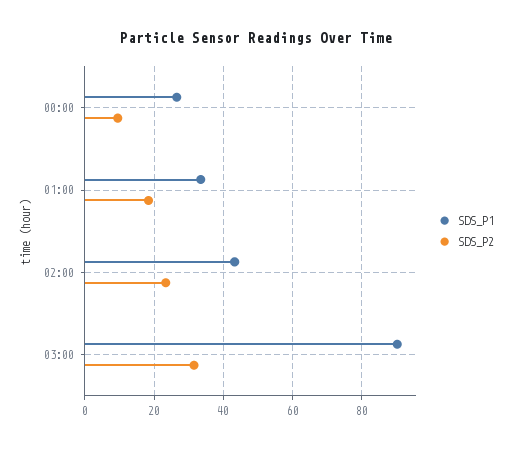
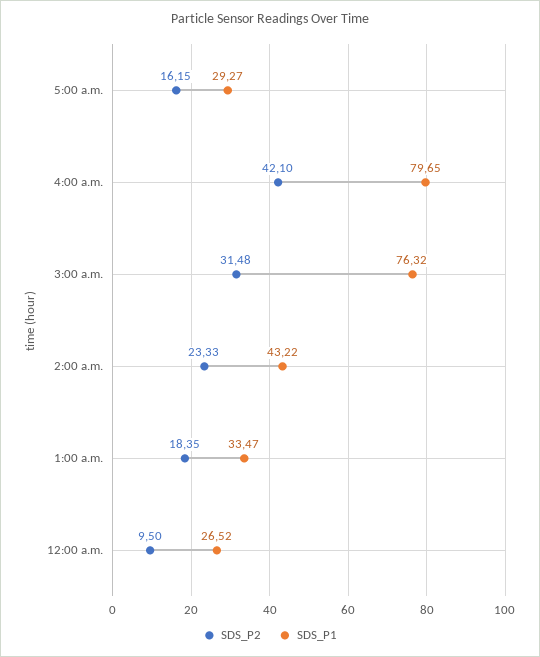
SDS_P1, 03:00: 90 -> 76.32
SDS_P2, 5:00 a.m.: none -> 16.15
SDS_P1, 5:00 a.m.: none -> 29.27
SDS_P2, 4:00 a.m.: none -> 42.1
SDS_P1, 4:00 a.m.: none -> 79.65

